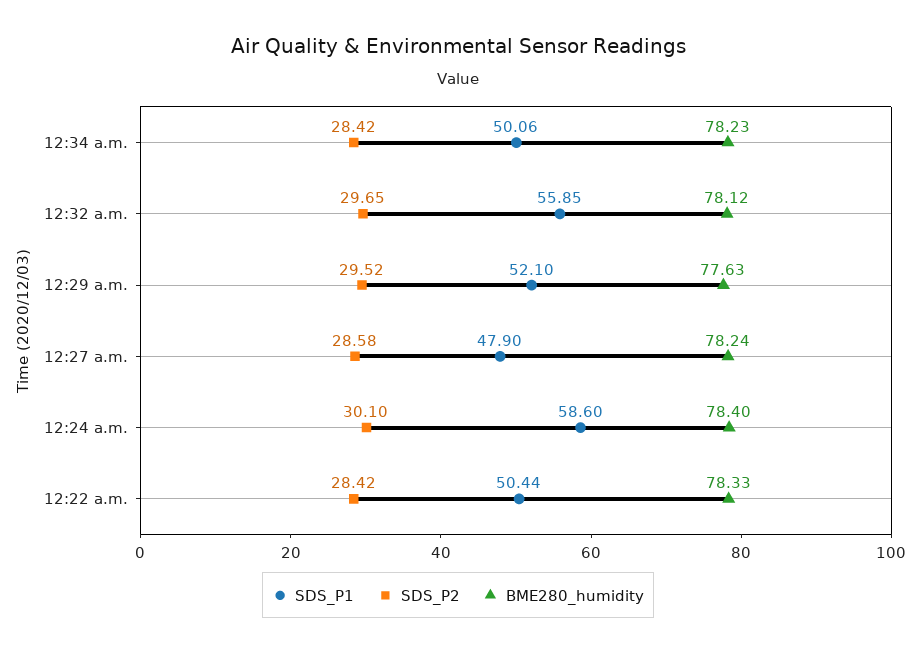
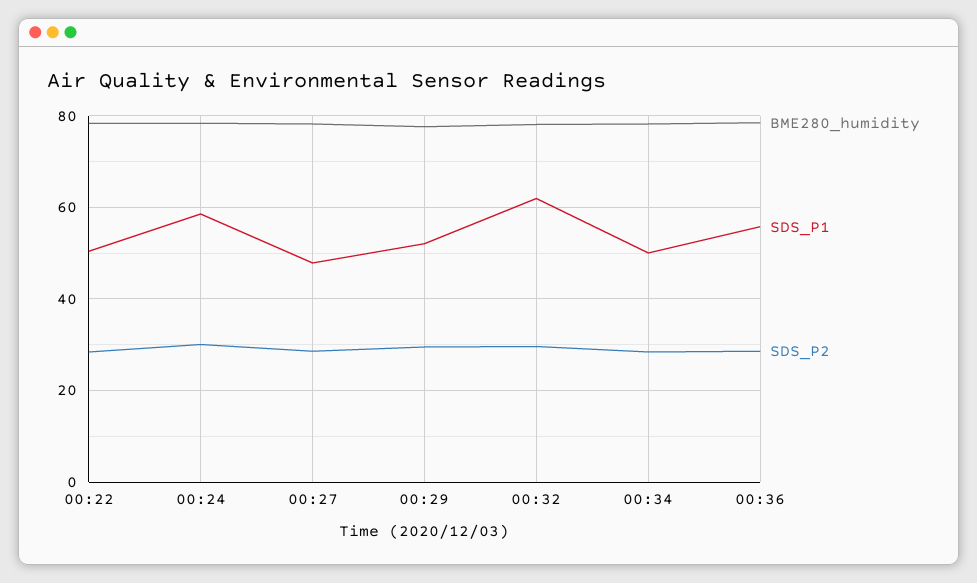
SDS_P1, 12:32 a.m.: 55.85 -> 62
BME280_humidity, 00:36: none -> 78
SDS_P1, 00:36: none -> 56
SDS_P2, 00:36: none -> 28

